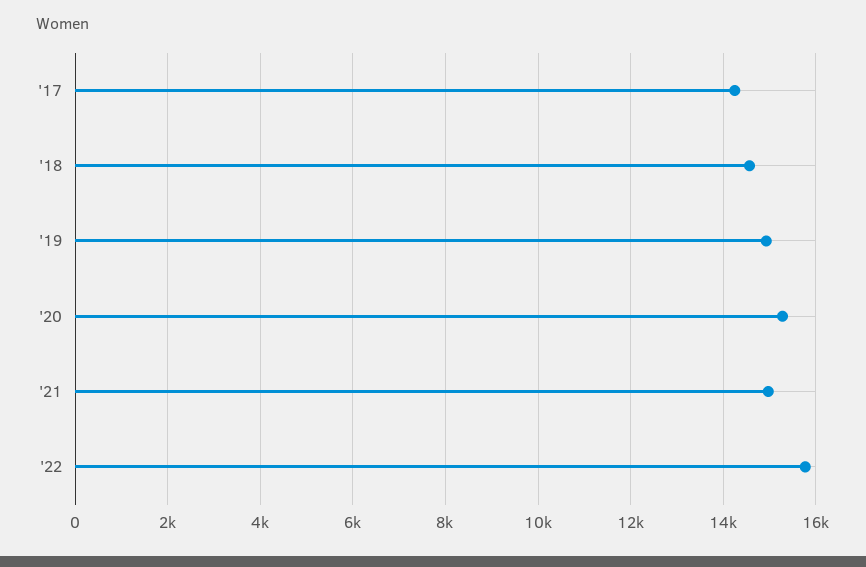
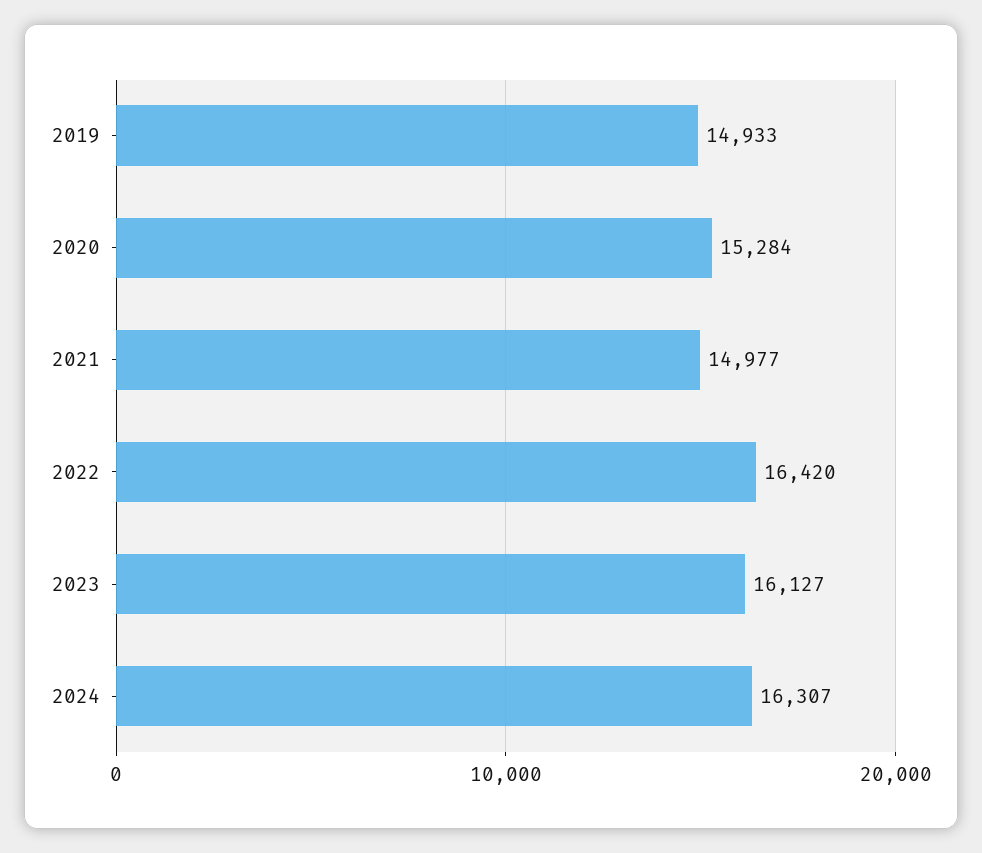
'17: 14200 -> none
'18: 14600 -> none
'22: 15800 -> 16420
2023: none -> 16127
2024: none -> 16307

